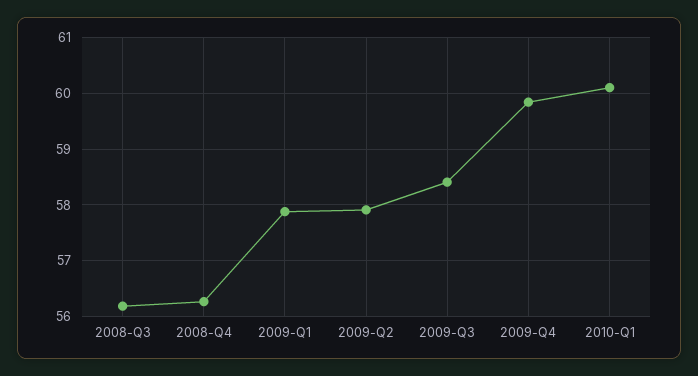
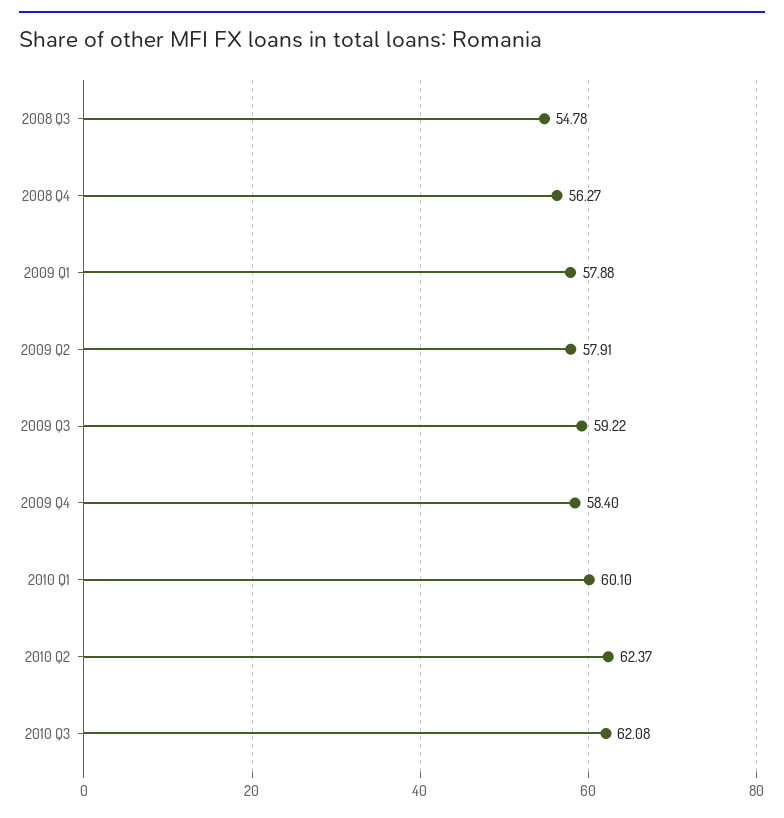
2008-Q3: 56.2 -> 54.78
2009-Q3: 58.4 -> 59.22
2009-Q4: 59.8 -> 58.4
2010 Q2: none -> 62.37
2010 Q3: none -> 62.08

